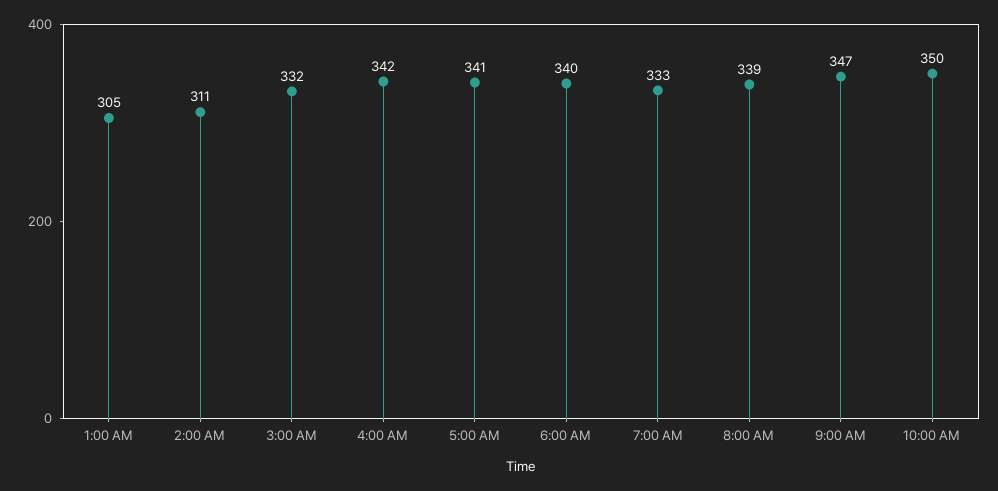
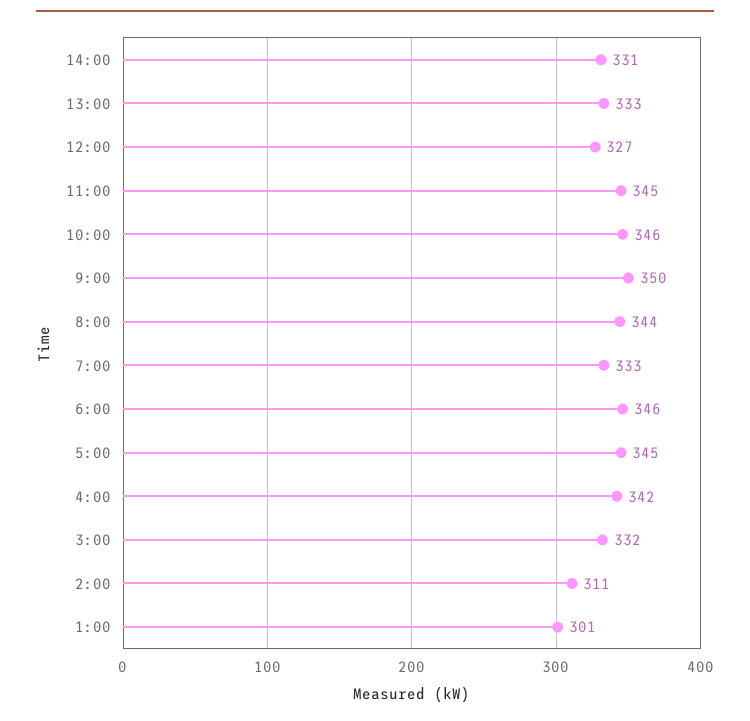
1:00 AM: 305 -> 301
5:00 AM: 341 -> 345
6:00 AM: 340 -> 346
8:00 AM: 339 -> 344
9:00 AM: 347 -> 350
10:00 AM: 350 -> 346
14:00: none -> 331
13:00: none -> 333
12:00: none -> 327
11:00: none -> 345

